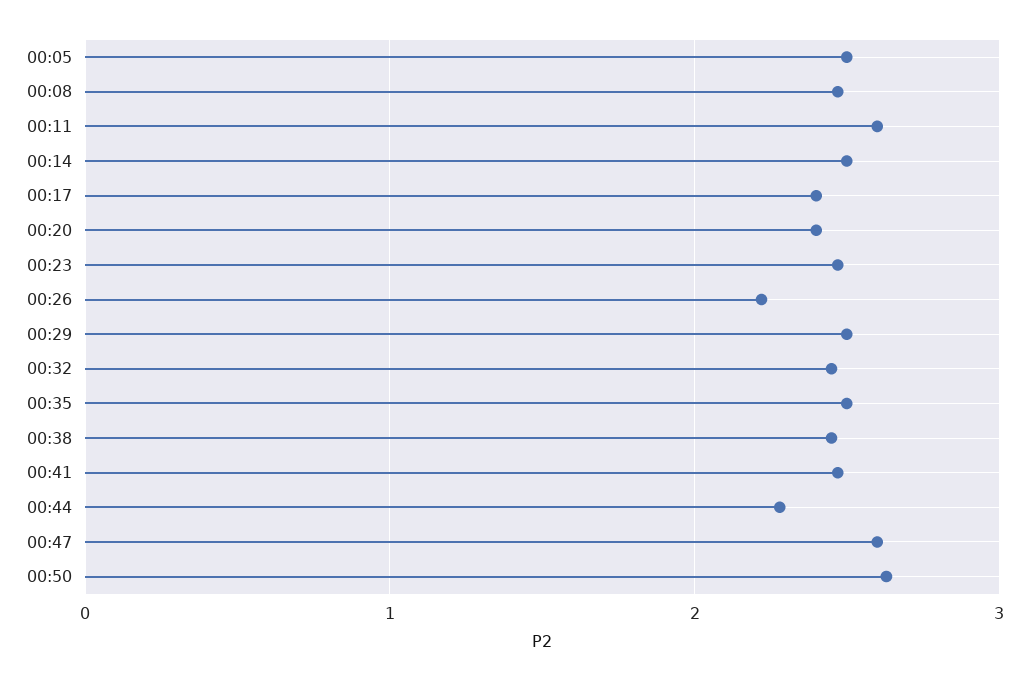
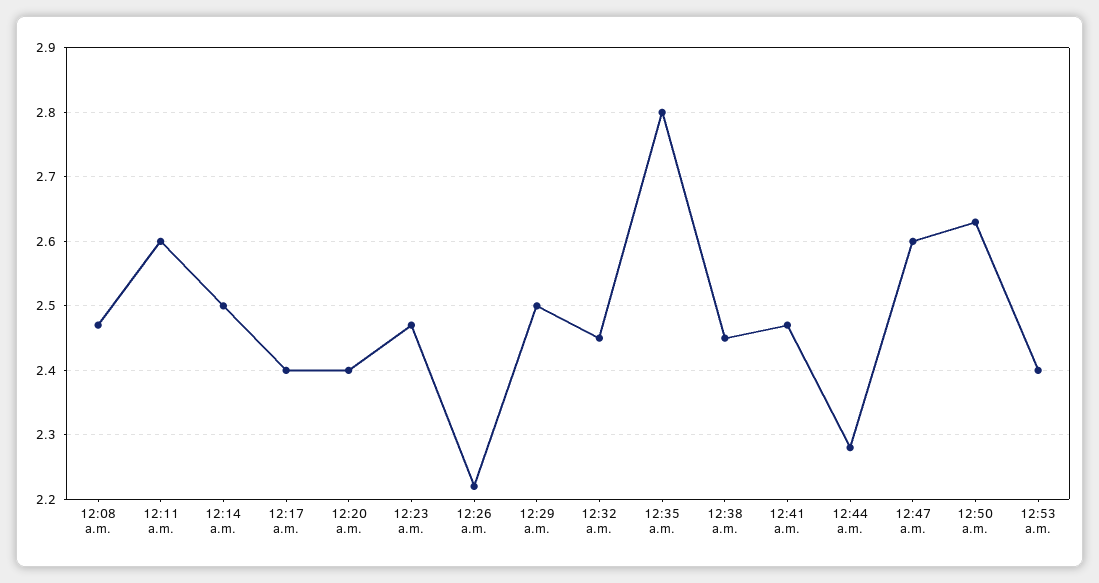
00:05: 2.5 -> none
00:35: 2.5 -> 2.8
12:53 a.m.: none -> 2.4

